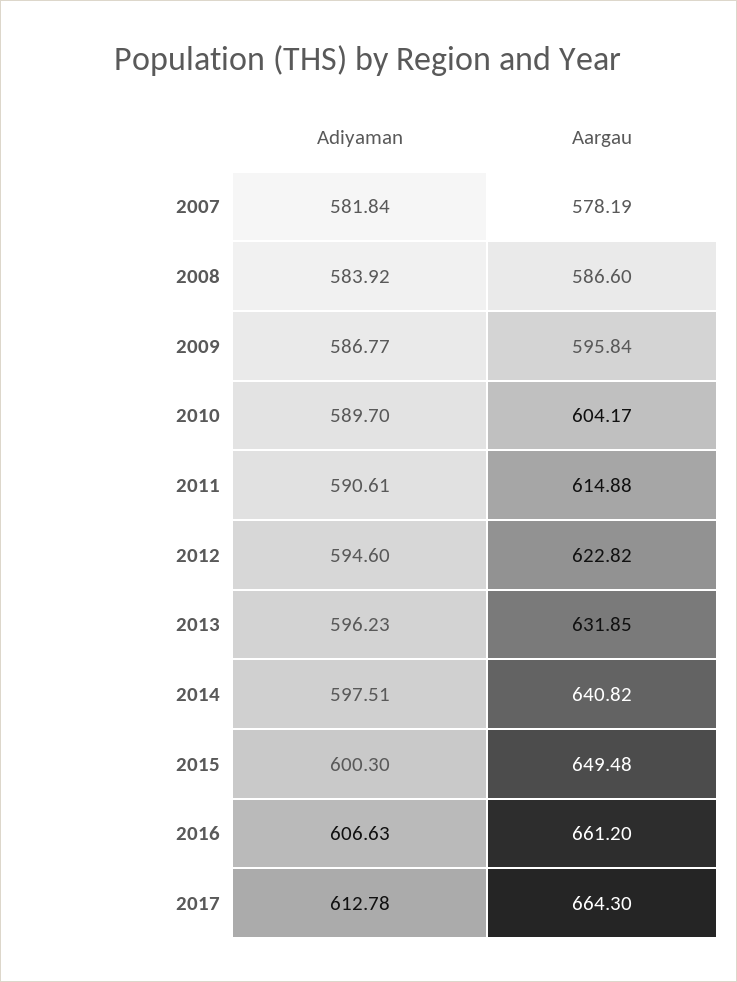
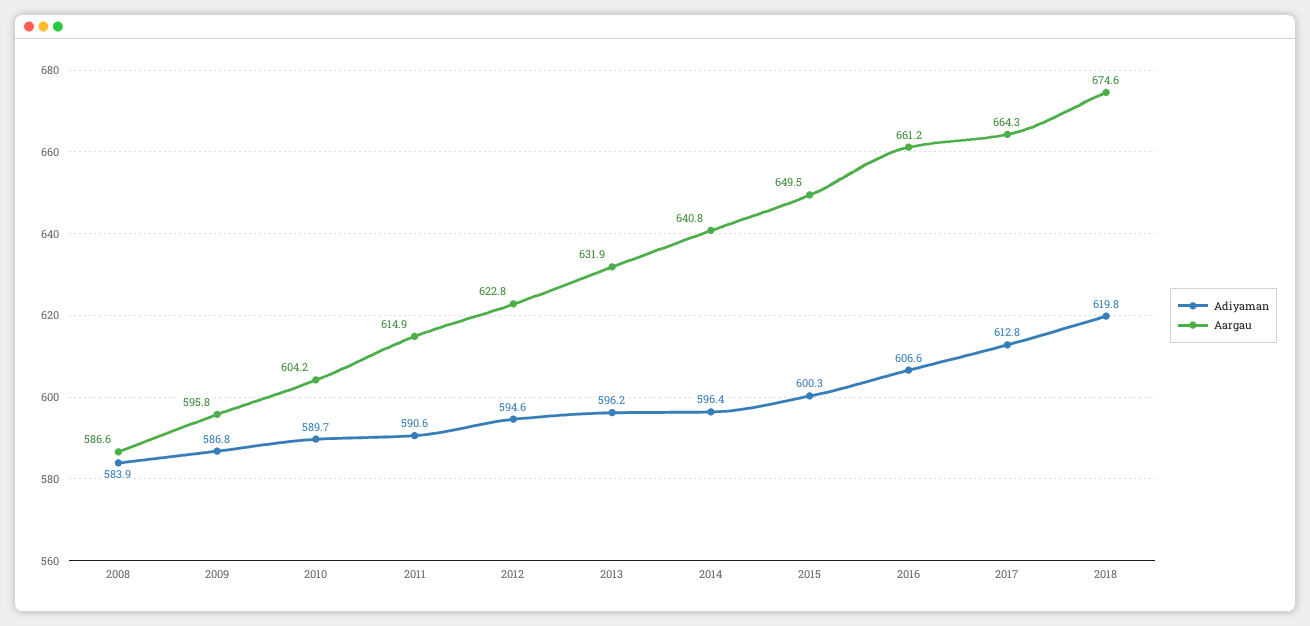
Adiyaman, 2007: 581.84 -> none
Aargau, 2007: 578.19 -> none
Adiyaman, 2014: 597.51 -> 596.4
Adiyaman, 2018: none -> 619.8
Aargau, 2018: none -> 674.6

